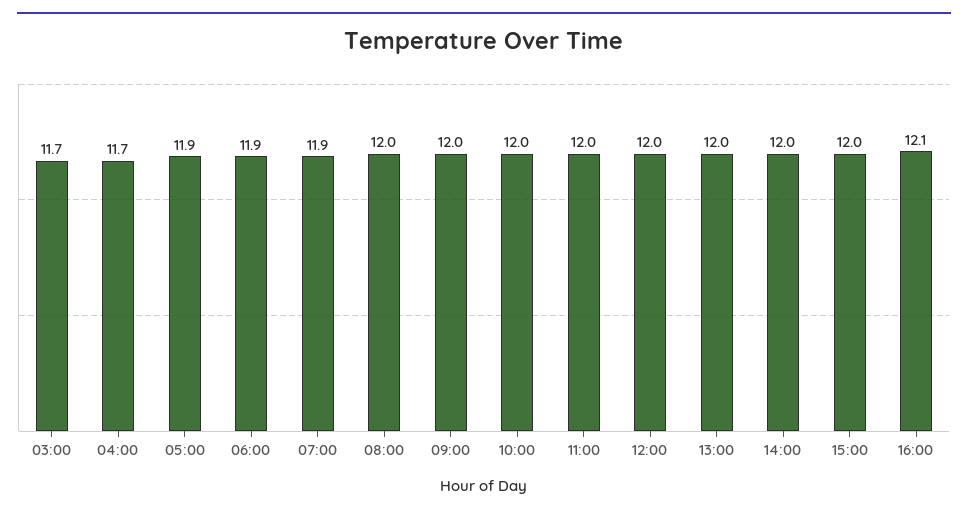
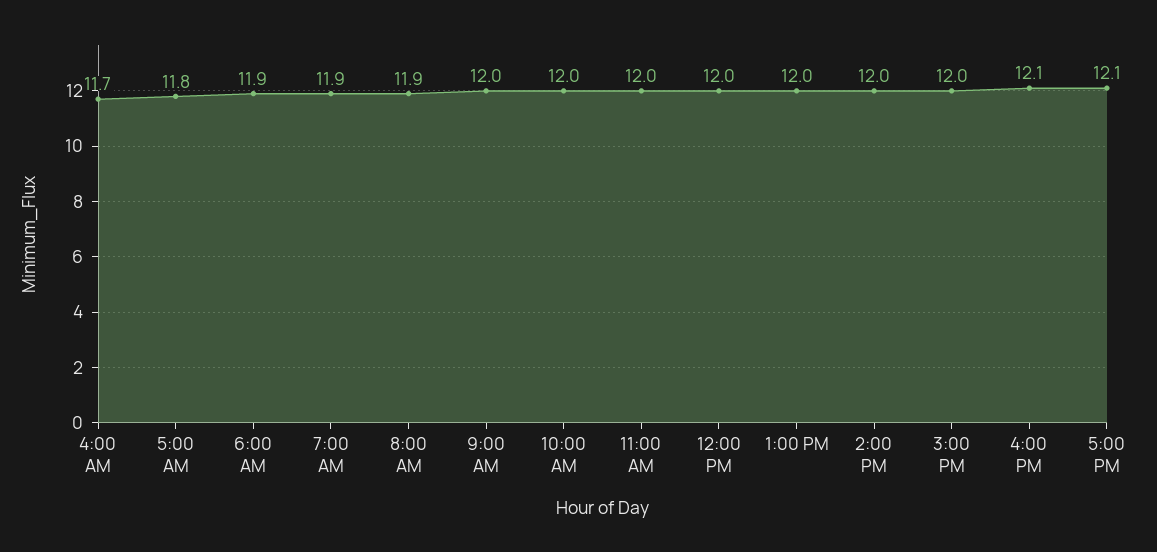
03:00: 11.7 -> none
05:00: 11.9 -> 11.8
08:00: 12 -> 11.9
5:00 PM: none -> 12.1

